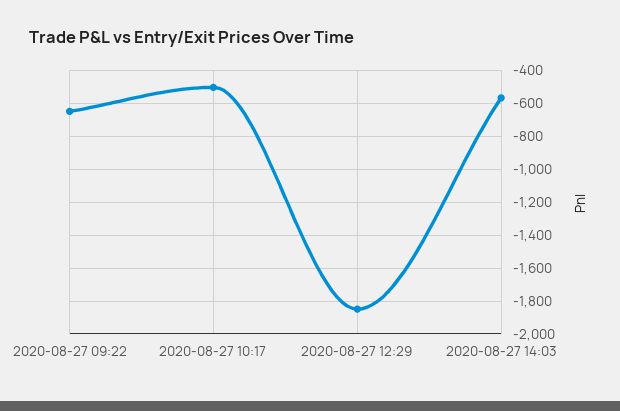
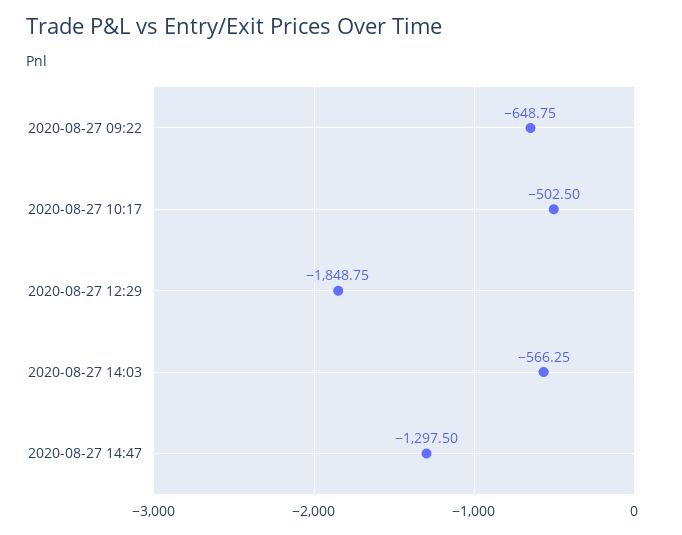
2020-08-27 14:47: none -> -1297.5

